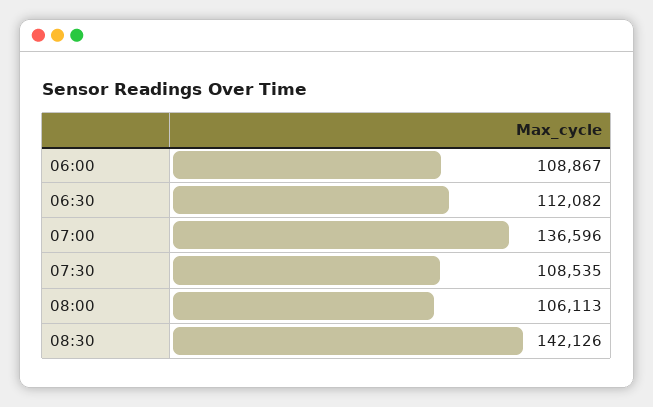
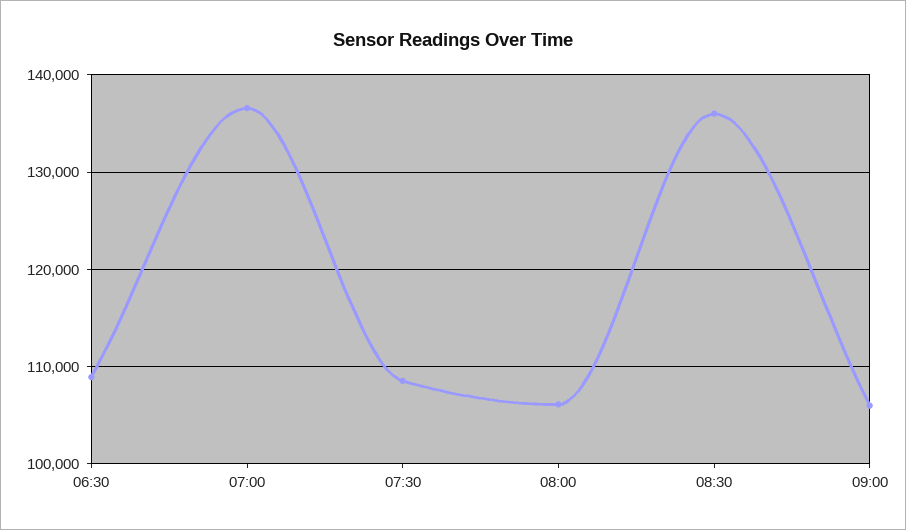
06:00: 108867 -> none
06:30: 112082 -> 109000
08:30: 142126 -> 136000
09:00: none -> 106000

